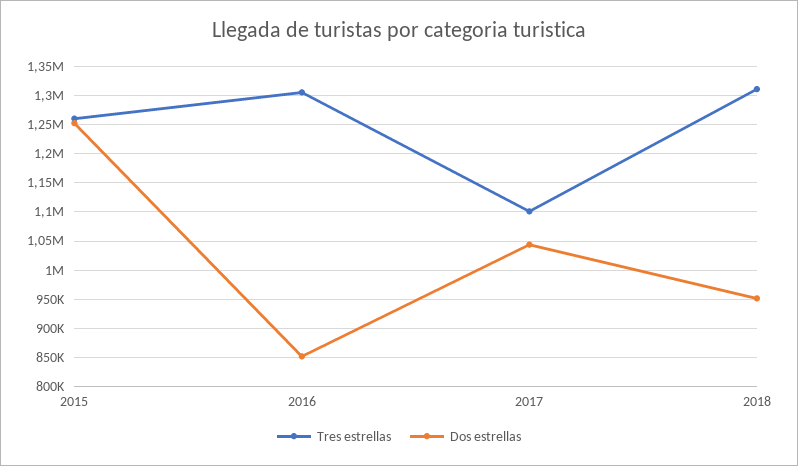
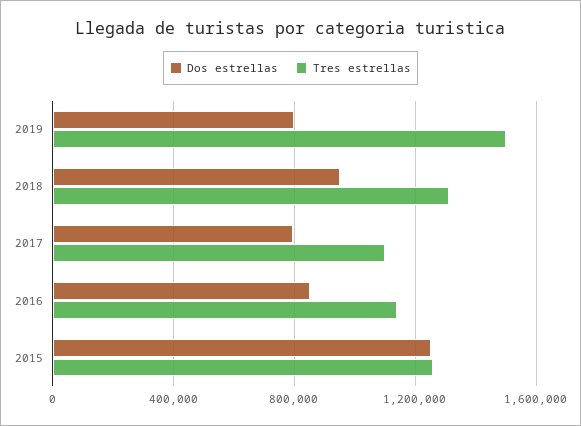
Tres estrellas, 2016: 1300000 -> 1150000
Dos estrellas, 2017: 1050000 -> 800000
Dos estrellas, 2019: none -> 800000
Tres estrellas, 2019: none -> 1500000

